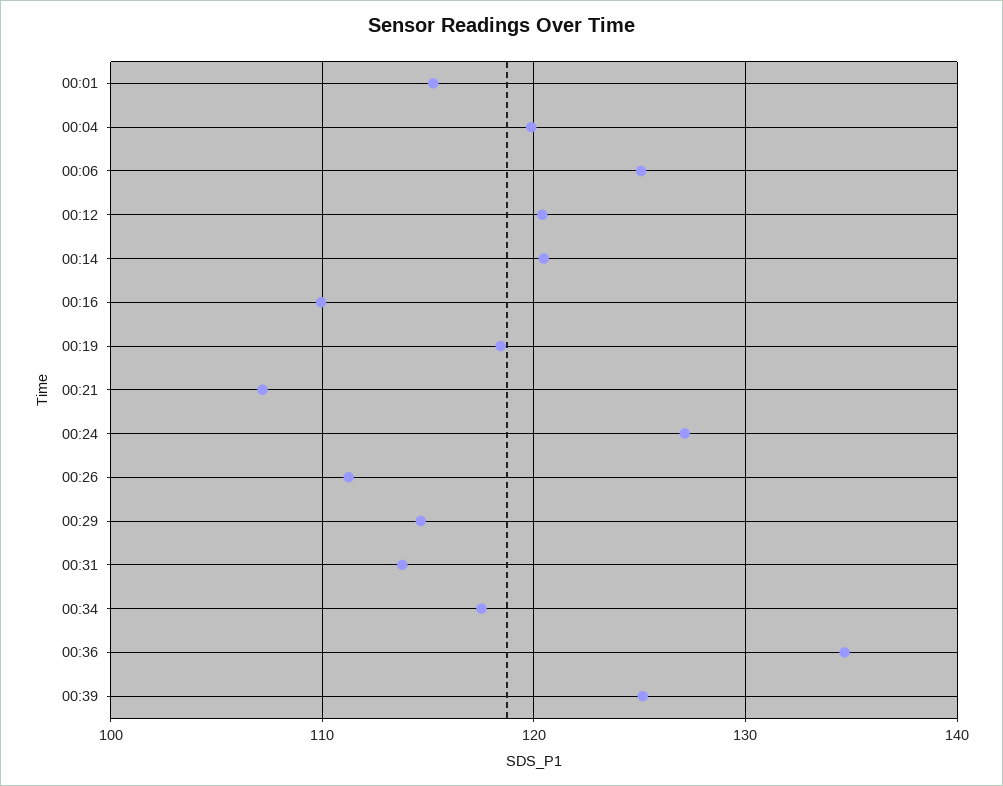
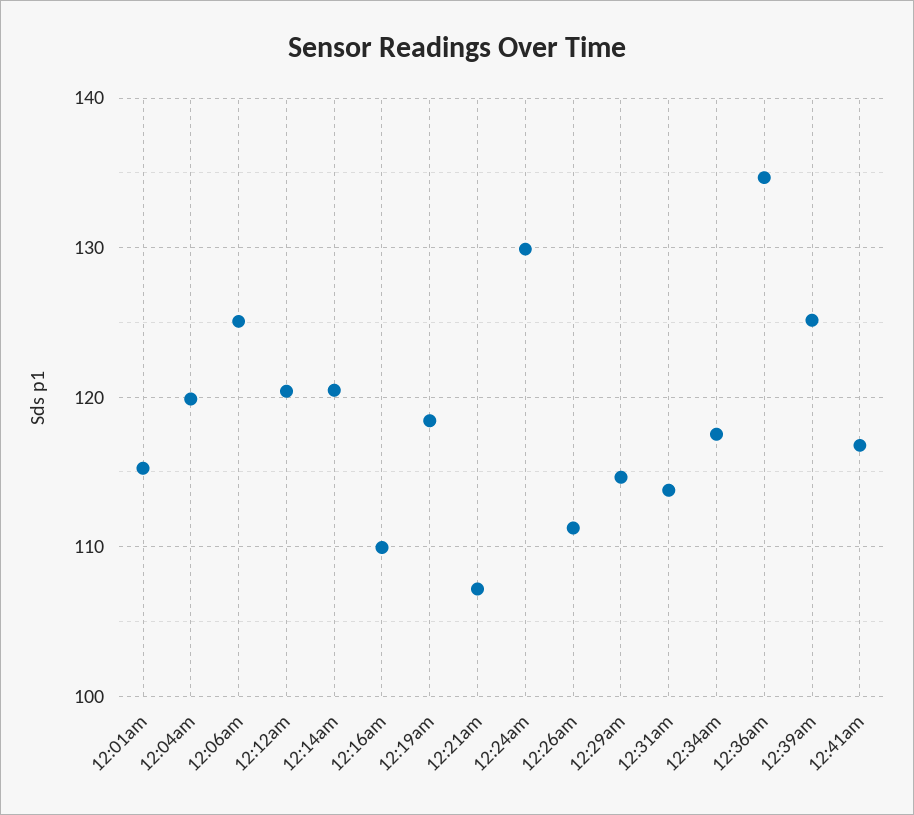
00:24: 127 -> 130
12:41am: none -> 117

